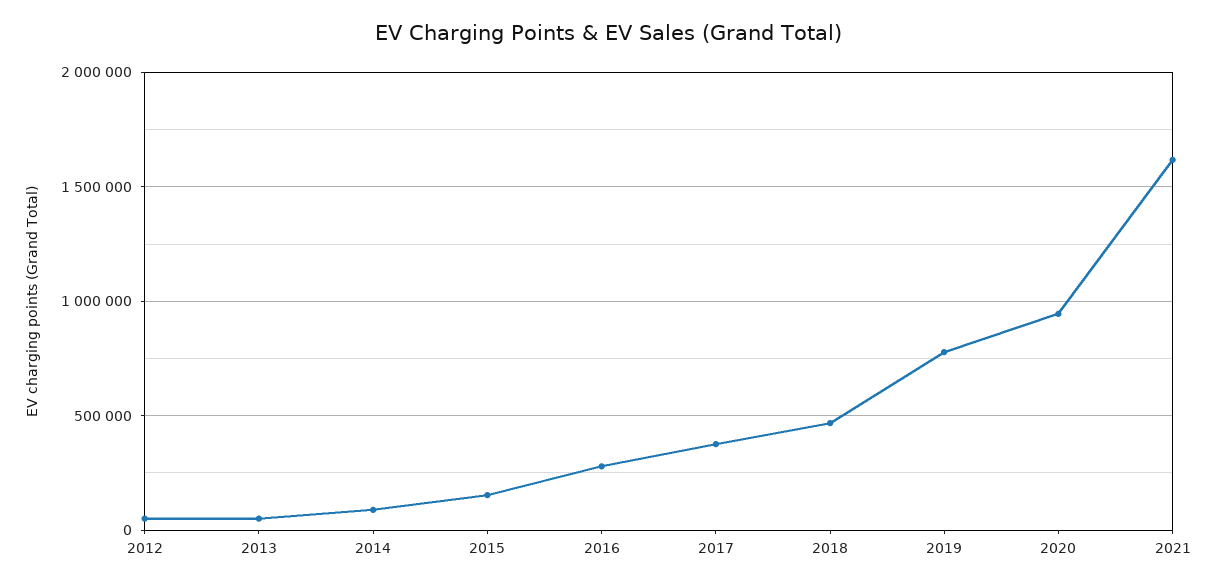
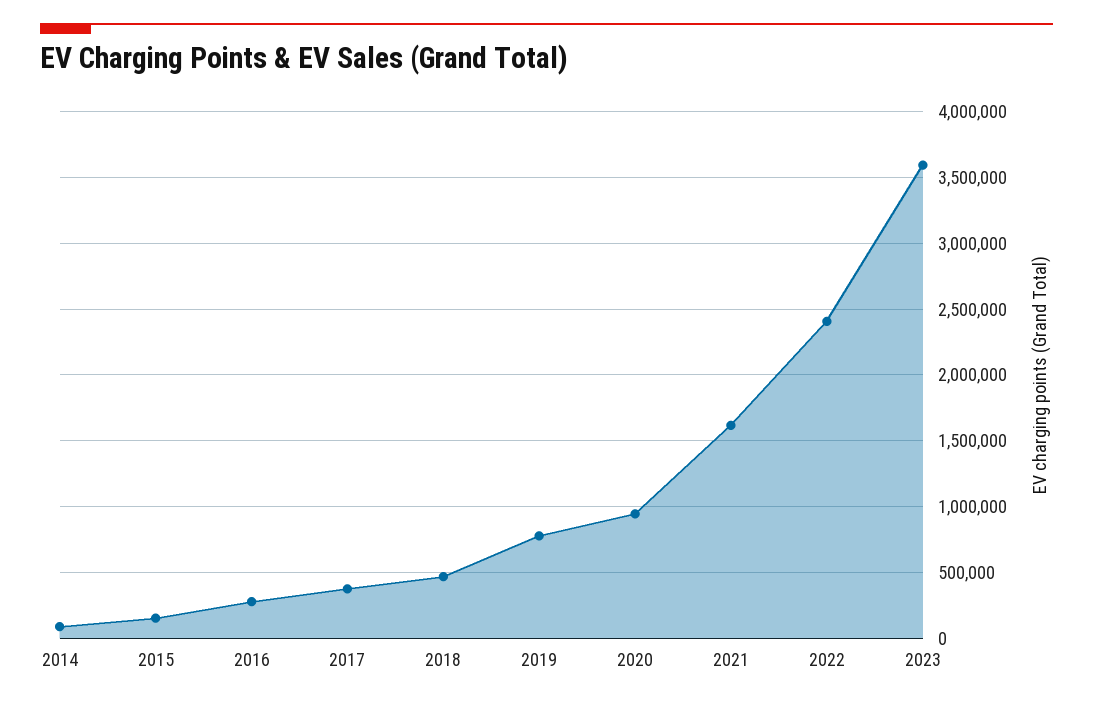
2012: 50000 -> none
2013: 50000 -> none
2022: none -> 2400000
2023: none -> 3600000

